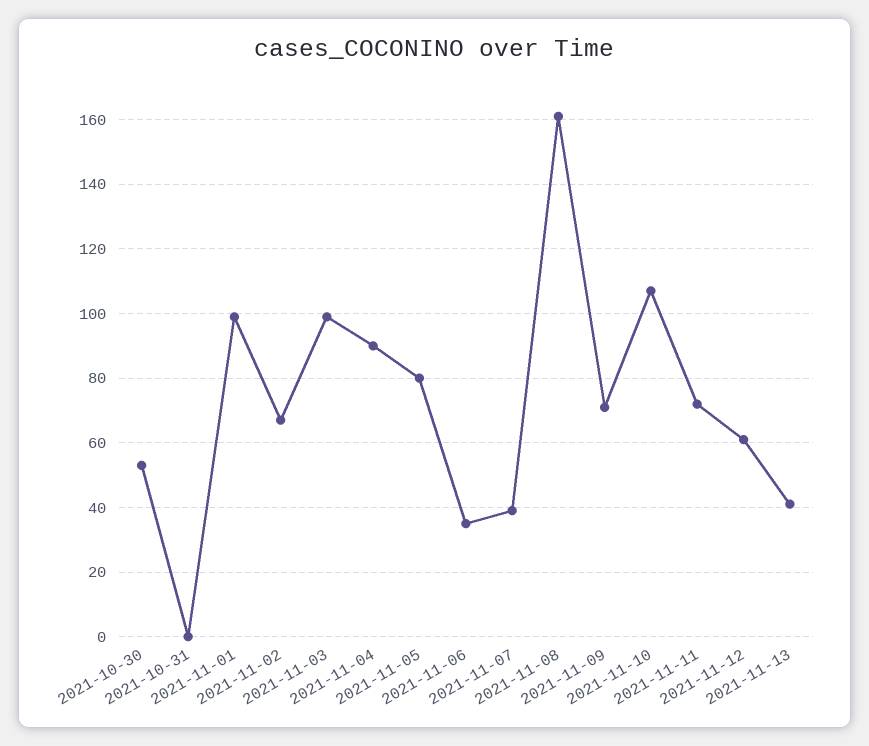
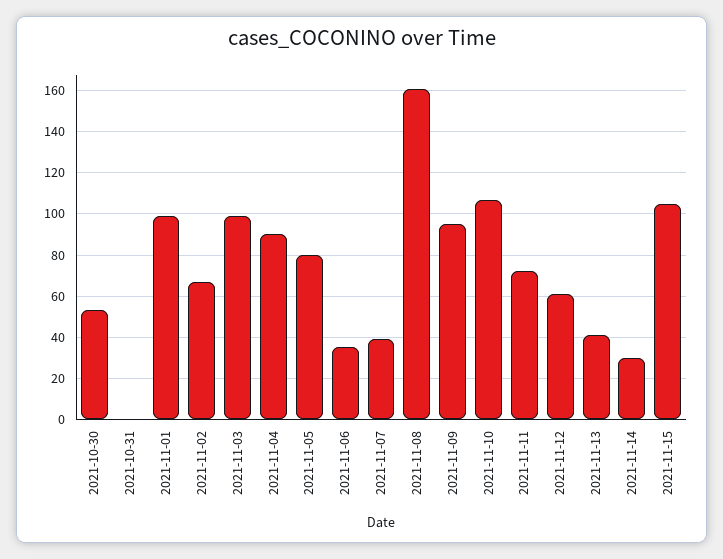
2021-11-09: 70 -> 95
2021-11-14: none -> 30
2021-11-15: none -> 105

